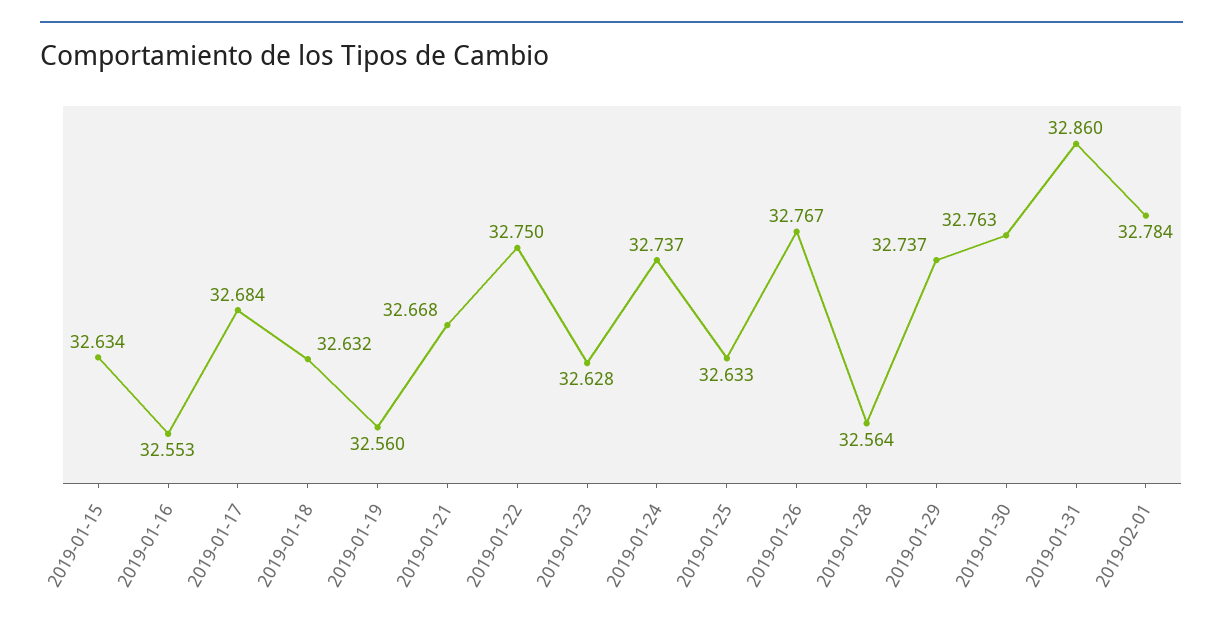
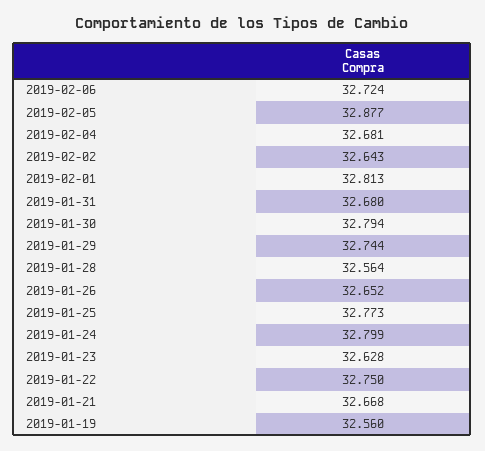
2019-01-15: 32.634 -> none
2019-01-16: 32.553 -> none
2019-01-17: 32.684 -> none
2019-01-18: 32.632 -> none
2019-01-24: 32.737 -> 32.799
2019-01-25: 32.633 -> 32.773
2019-01-26: 32.767 -> 32.652
2019-01-29: 32.737 -> 32.744
2019-01-30: 32.763 -> 32.794
2019-01-31: 32.86 -> 32.68
2019-02-01: 32.784 -> 32.813
2019-02-06: none -> 32.724
2019-02-05: none -> 32.877
2019-02-04: none -> 32.681
2019-02-02: none -> 32.643

